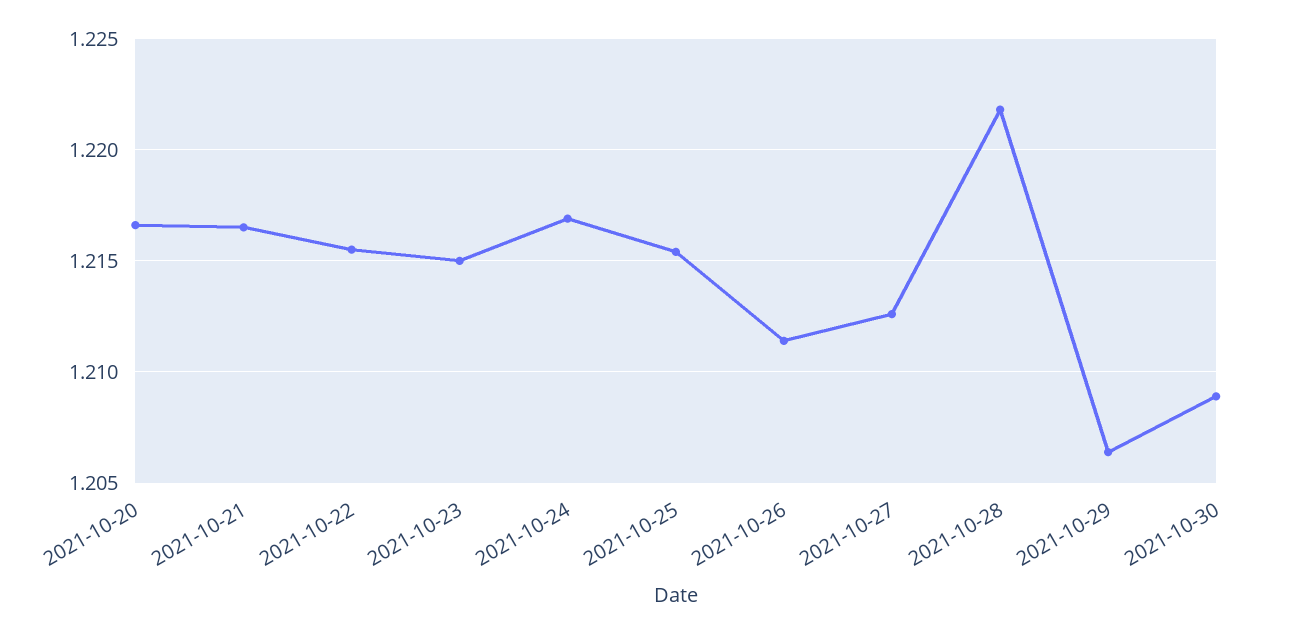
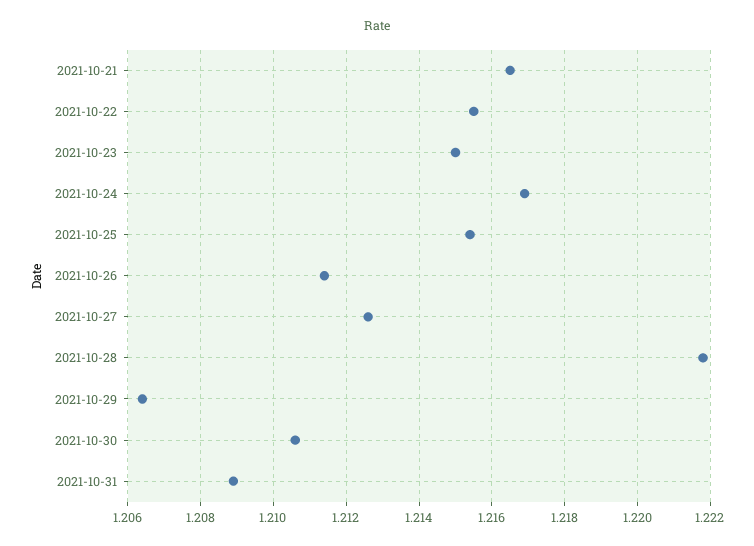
2021-10-20: 1.2165 -> none
2021-10-30: 1.209 -> 1.2105
2021-10-31: none -> 1.209

